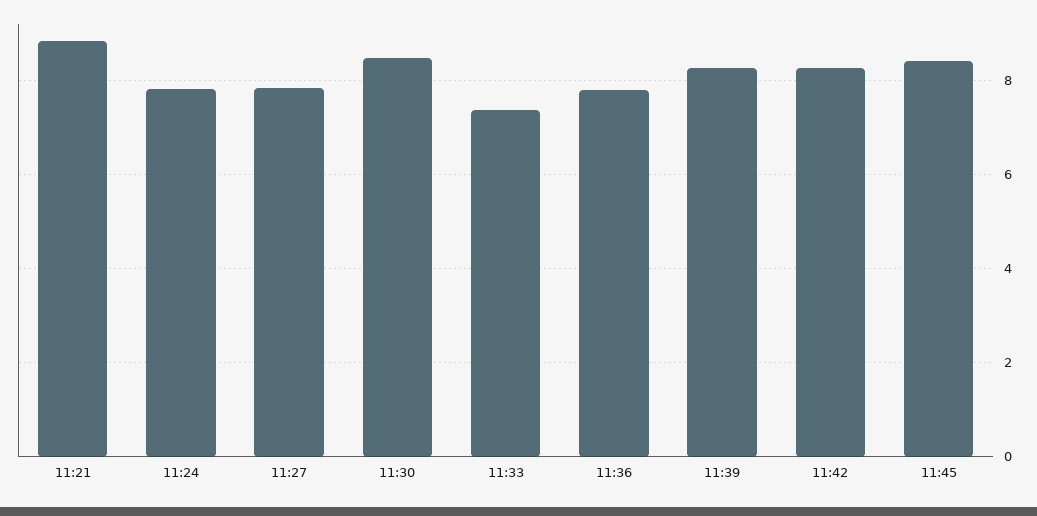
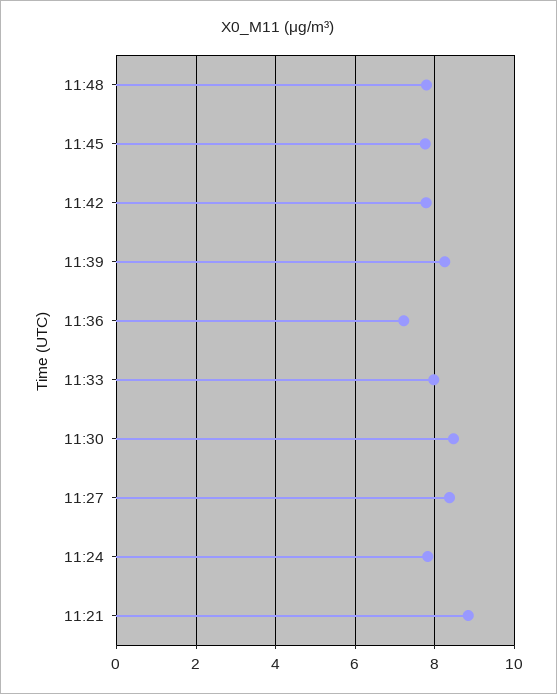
11:27: 7.8 -> 8.4
11:33: 7.4 -> 8
11:36: 7.8 -> 7.2
11:42: 8.2 -> 7.8
11:45: 8.4 -> 7.8
11:48: none -> 7.8

